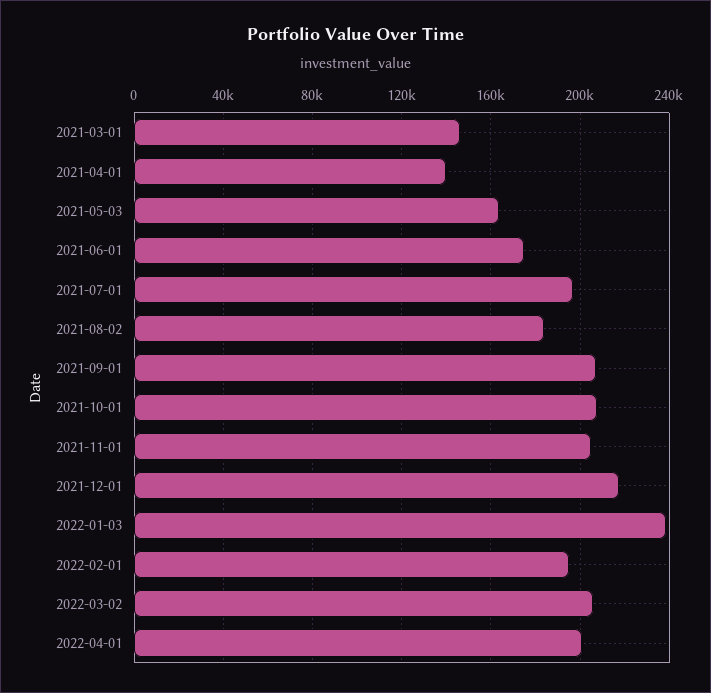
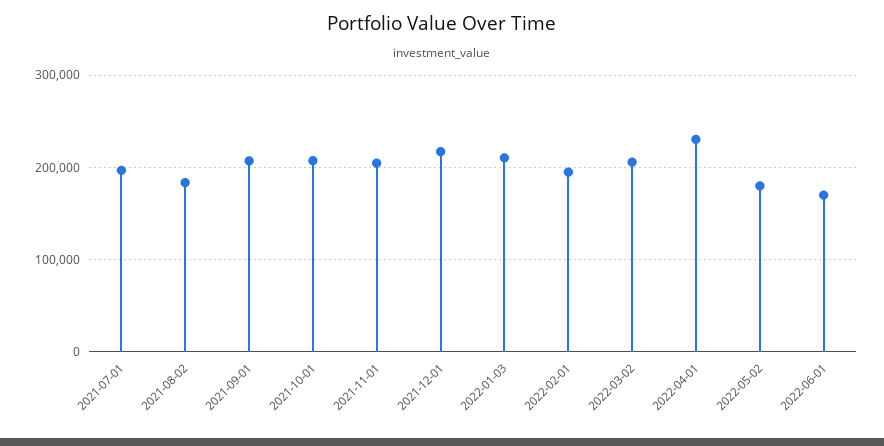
2021-03-01: 145000 -> none
2021-04-01: 140000 -> none
2021-05-03: 165000 -> none
2021-06-01: 175000 -> none
2022-01-03: 240000 -> 210000
2022-04-01: 200000 -> 230000
2022-05-02: none -> 180000
2022-06-01: none -> 170000

